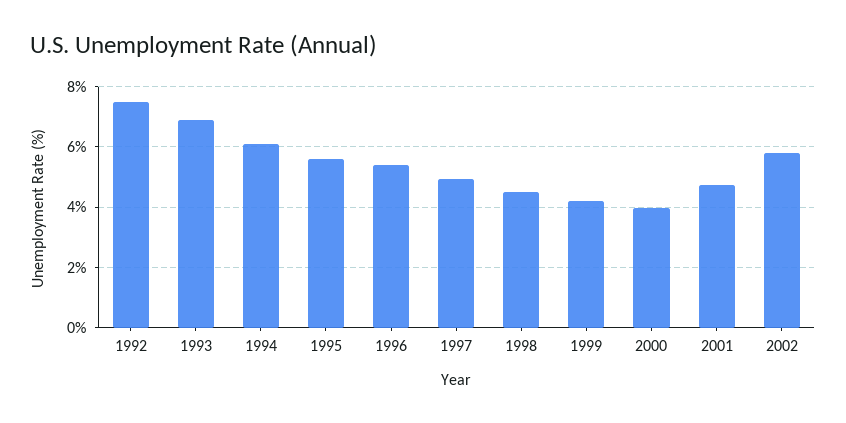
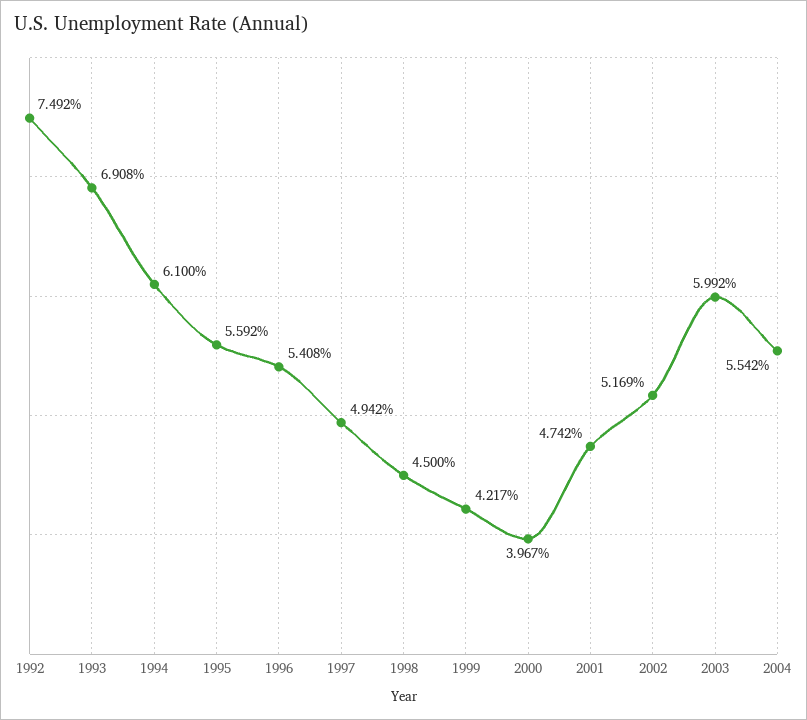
2002: 5.8 -> 5.169
2003: none -> 5.992
2004: none -> 5.542

